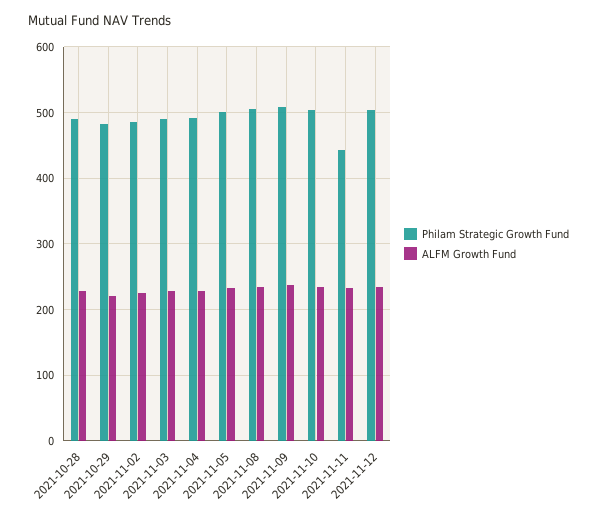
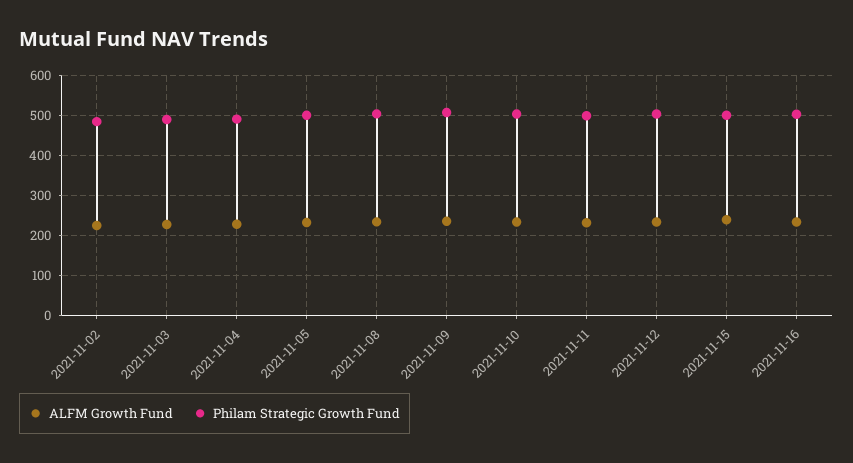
Philam Strategic Growth Fund, 2021-10-28: 490 -> none
ALFM Growth Fund, 2021-10-28: 230 -> none
Philam Strategic Growth Fund, 2021-10-29: 480 -> none
ALFM Growth Fund, 2021-10-29: 220 -> none
Philam Strategic Growth Fund, 2021-11-11: 440 -> 500
ALFM Growth Fund, 2021-11-15: none -> 240
Philam Strategic Growth Fund, 2021-11-15: none -> 500
ALFM Growth Fund, 2021-11-16: none -> 240
Philam Strategic Growth Fund, 2021-11-16: none -> 500

